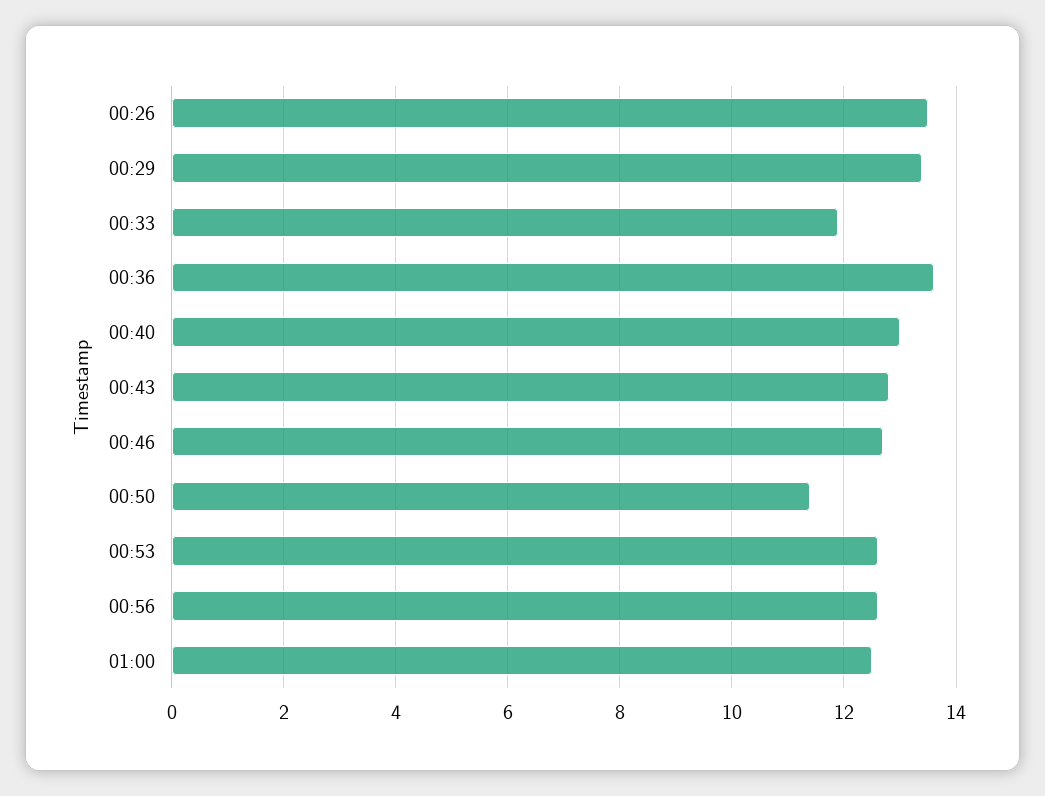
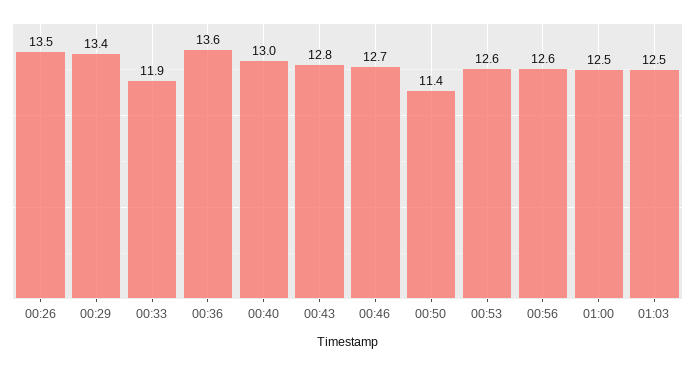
01:03: none -> 12.5

